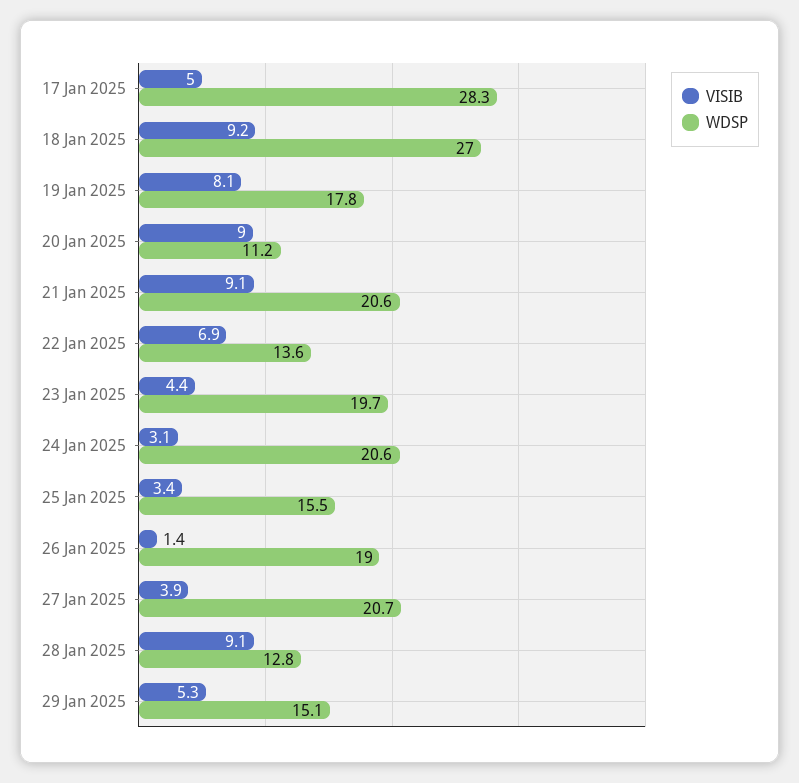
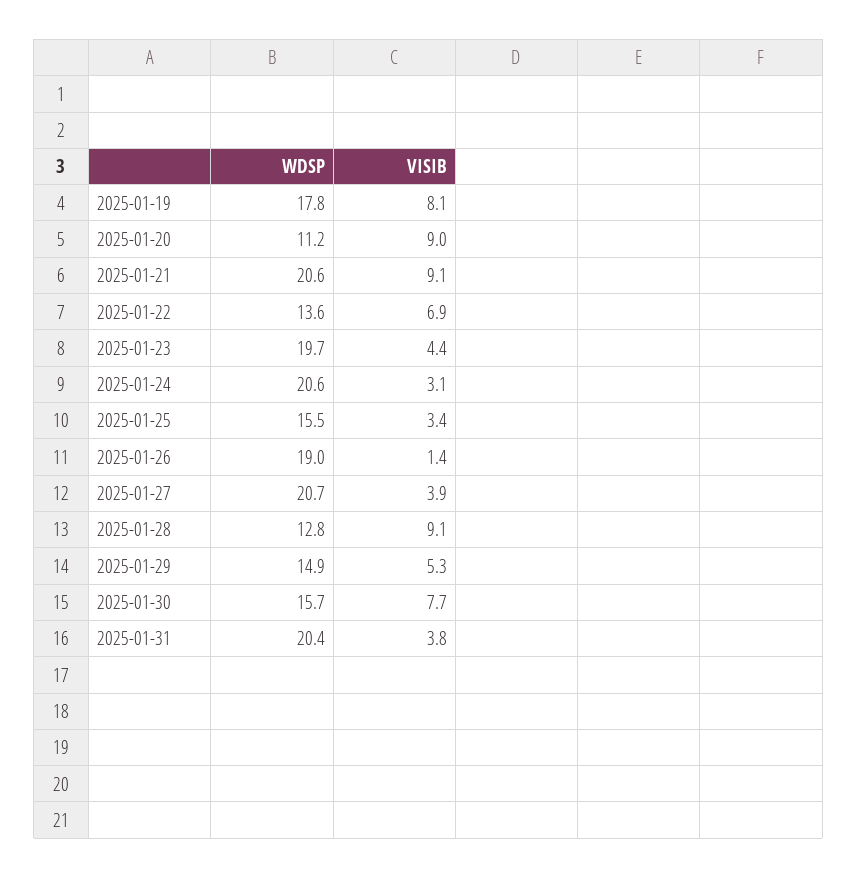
VISIB, 17 Jan 2025: 5 -> none
WDSP, 17 Jan 2025: 28.3 -> none
VISIB, 18 Jan 2025: 9.2 -> none
WDSP, 18 Jan 2025: 27 -> none
WDSP, 29 Jan 2025: 15.1 -> 14.9
WDSP, 2025-01-30: none -> 15.7
VISIB, 2025-01-30: none -> 7.7
WDSP, 2025-01-31: none -> 20.4
VISIB, 2025-01-31: none -> 3.8

